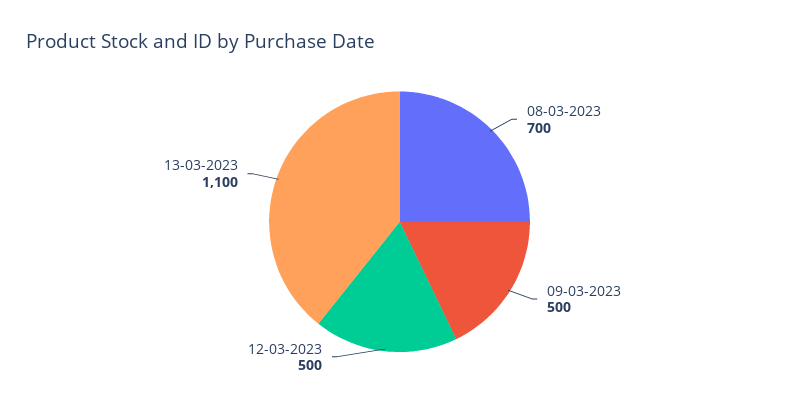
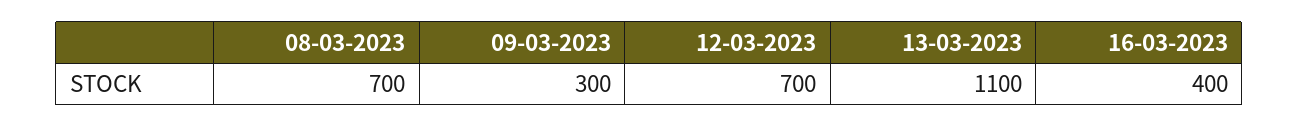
09-03-2023: 500 -> 300
12-03-2023: 500 -> 700
16-03-2023: none -> 400

